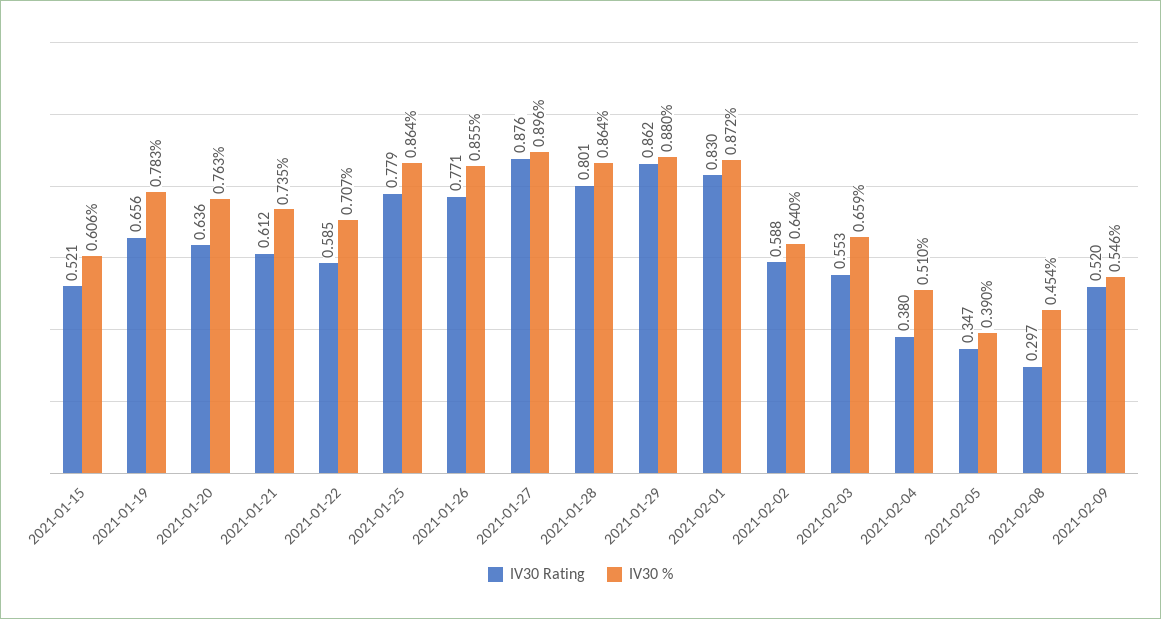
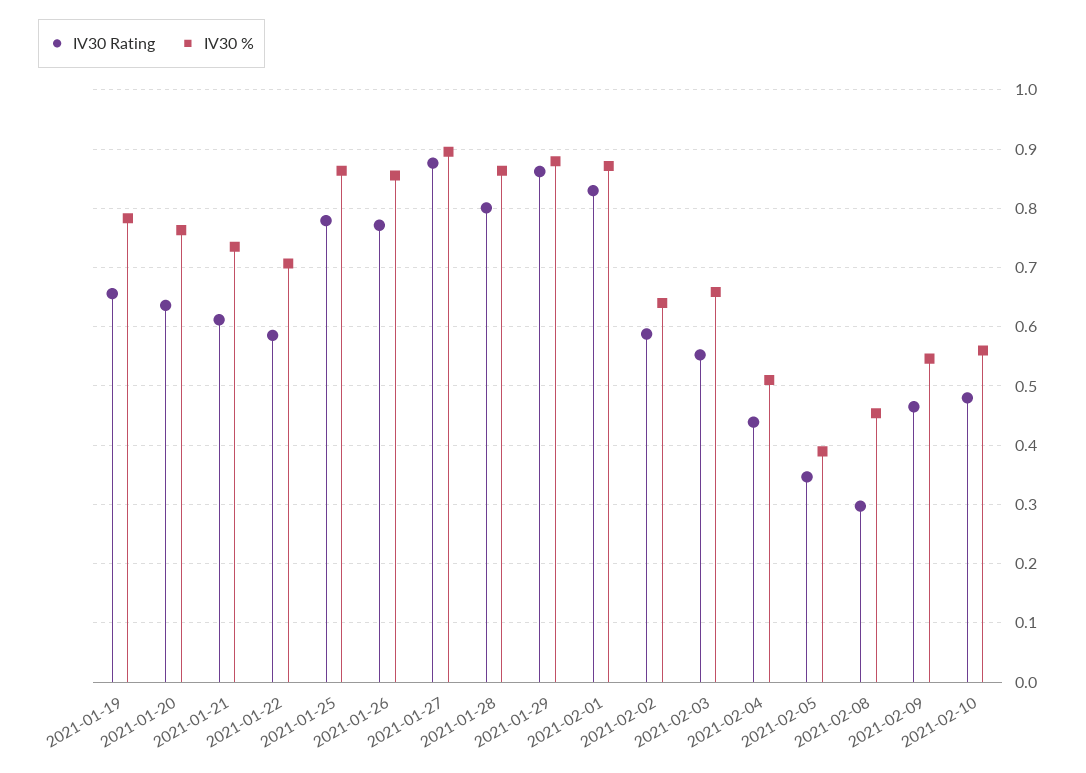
IV30 Rating, 2021-01-15: 0.521 -> none
IV30 %, 2021-01-15: 0.606 -> none
IV30 Rating, 2021-02-04: 0.38 -> 0.44
IV30 Rating, 2021-02-09: 0.52 -> 0.46
IV30 Rating, 2021-02-10: none -> 0.48
IV30 %, 2021-02-10: none -> 0.56

